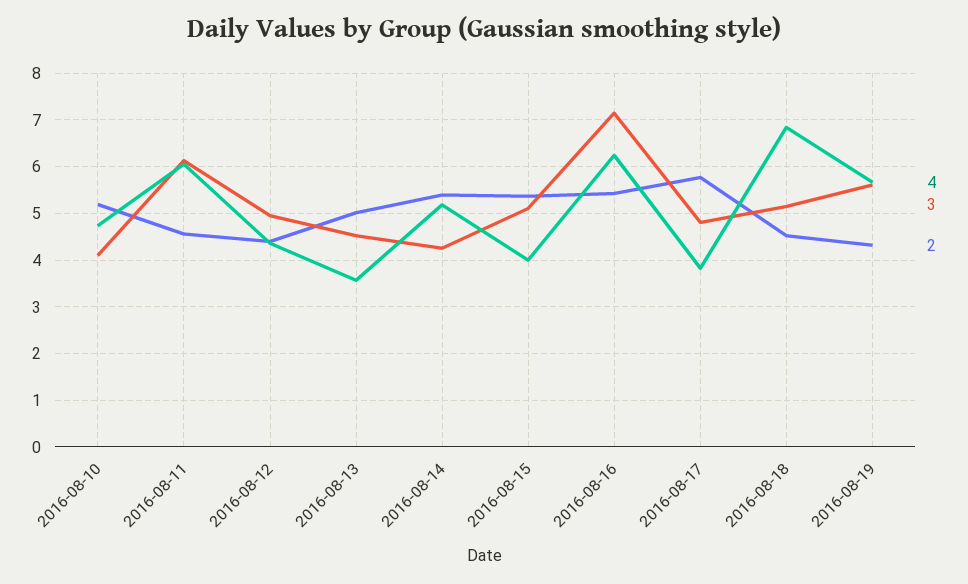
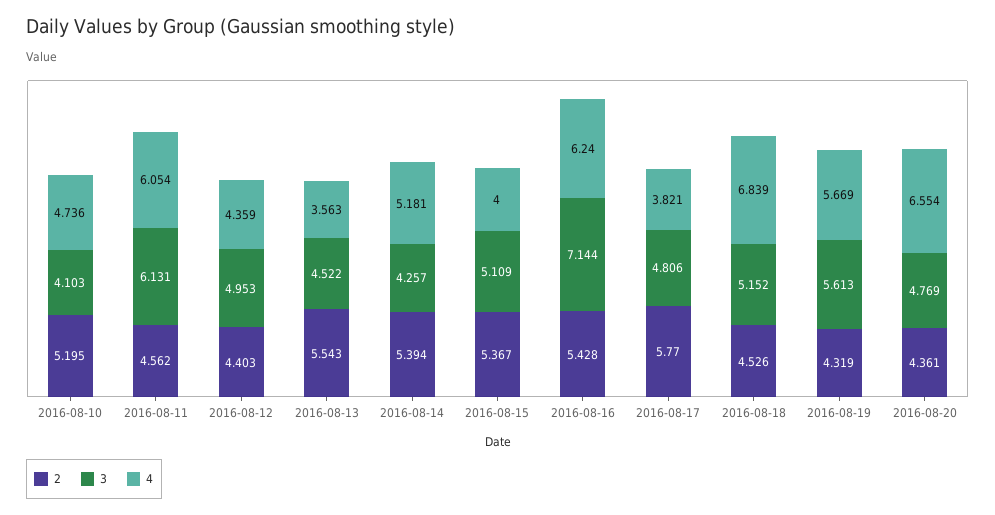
2, 2016-08-13: 5 -> 5.543
2, 2016-08-20: none -> 4.361
3, 2016-08-20: none -> 4.769
4, 2016-08-20: none -> 6.554

